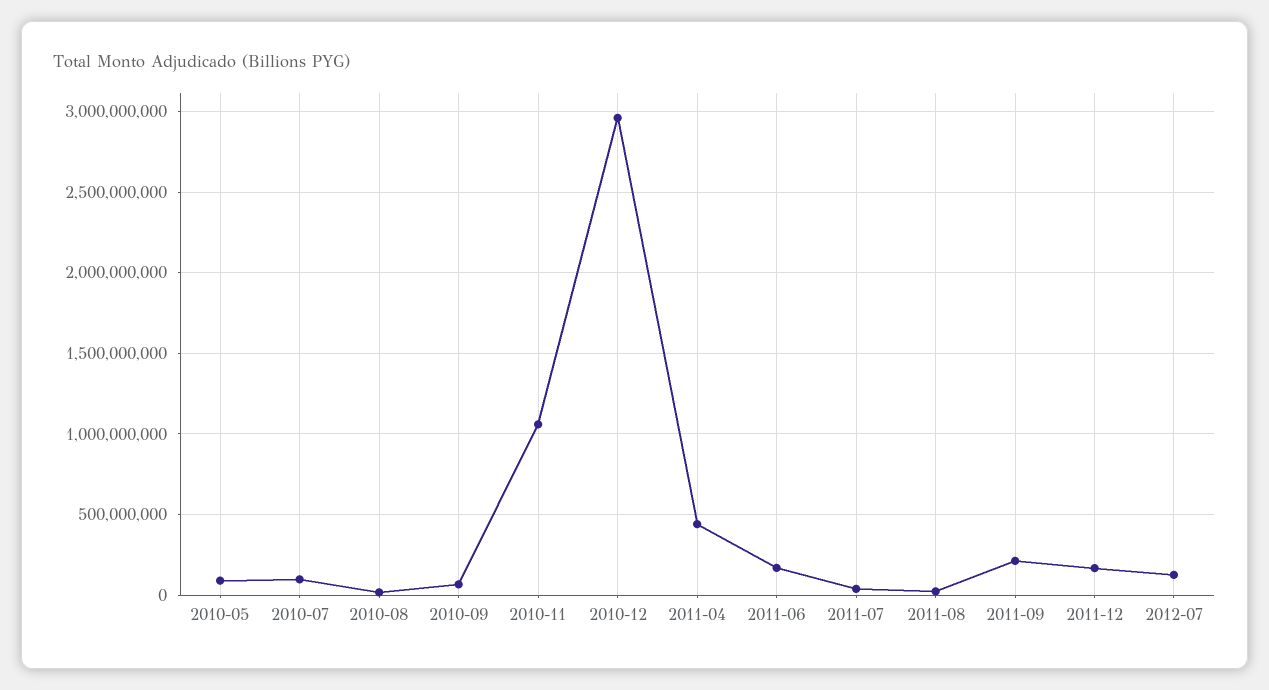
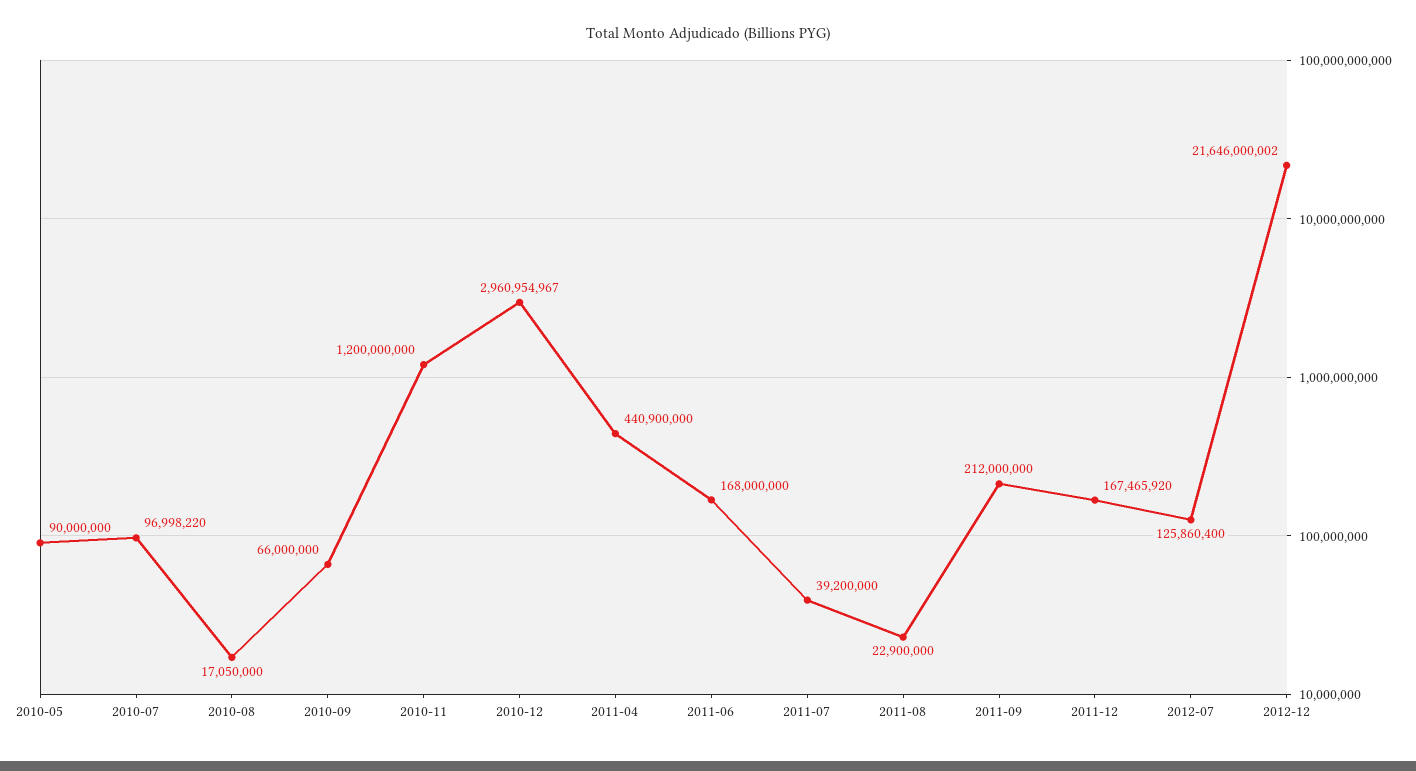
2010-11: 1050000000 -> 1200000000
2012-12: none -> 21646000002

